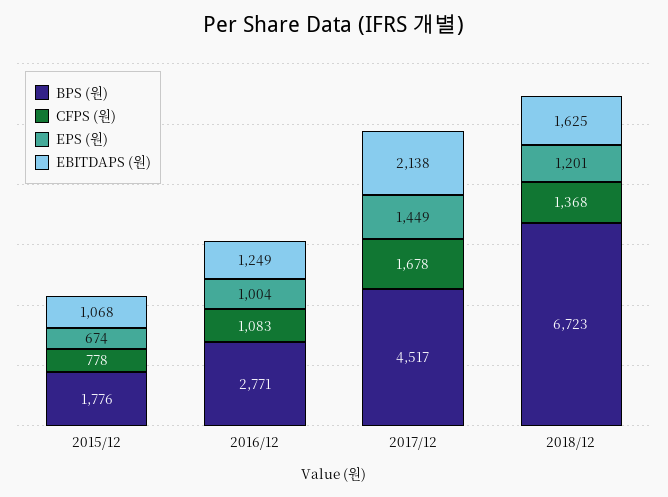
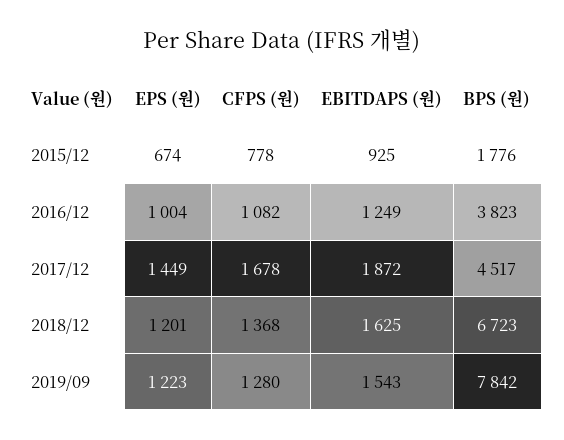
EBITDAPS (원), 2015/12: 1068 -> 925
BPS (원), 2016/12: 2771 -> 3823
CFPS (원), 2016/12: 1083 -> 1082
EBITDAPS (원), 2017/12: 2138 -> 1872
EPS (원), 2019/09: none -> 1223
CFPS (원), 2019/09: none -> 1280
EBITDAPS (원), 2019/09: none -> 1543
BPS (원), 2019/09: none -> 7842

